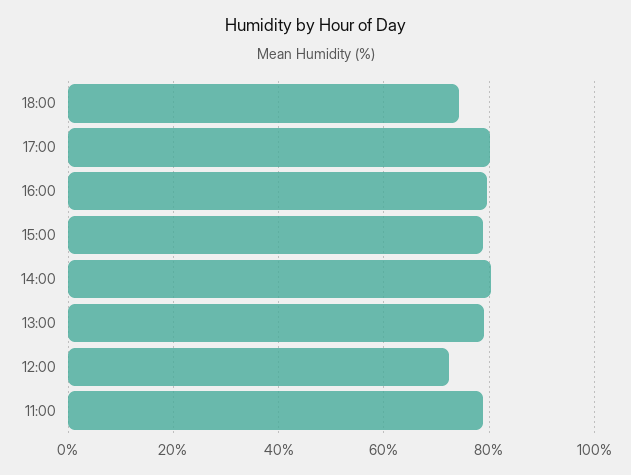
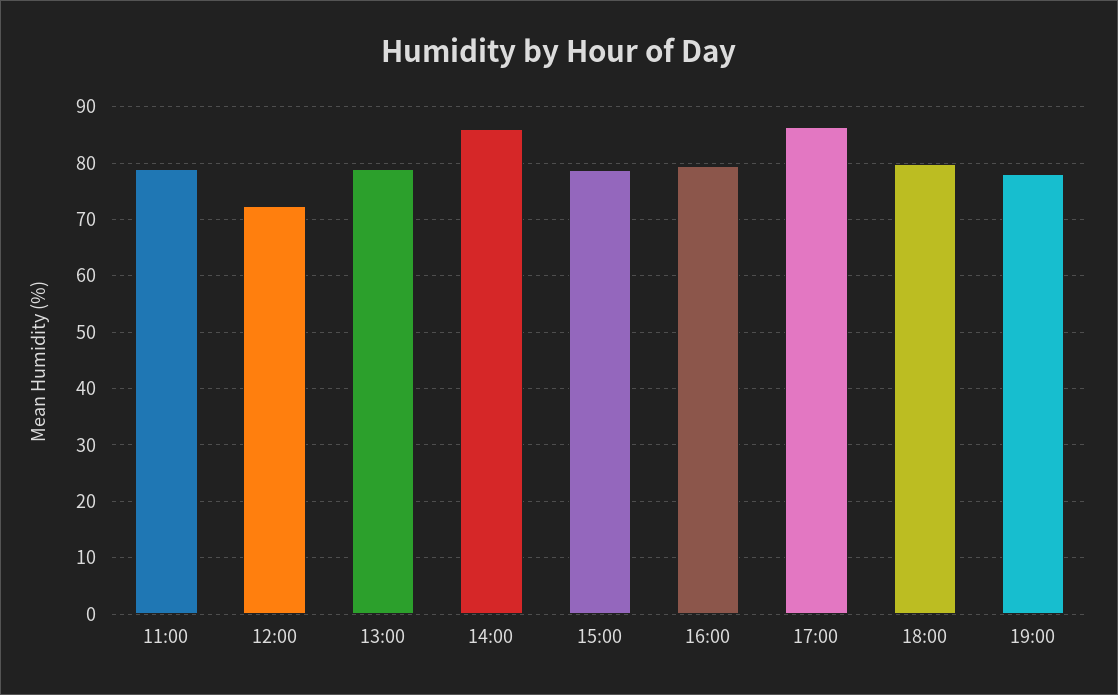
18:00: 74 -> 80
17:00: 80 -> 86
14:00: 80 -> 86
19:00: none -> 78

